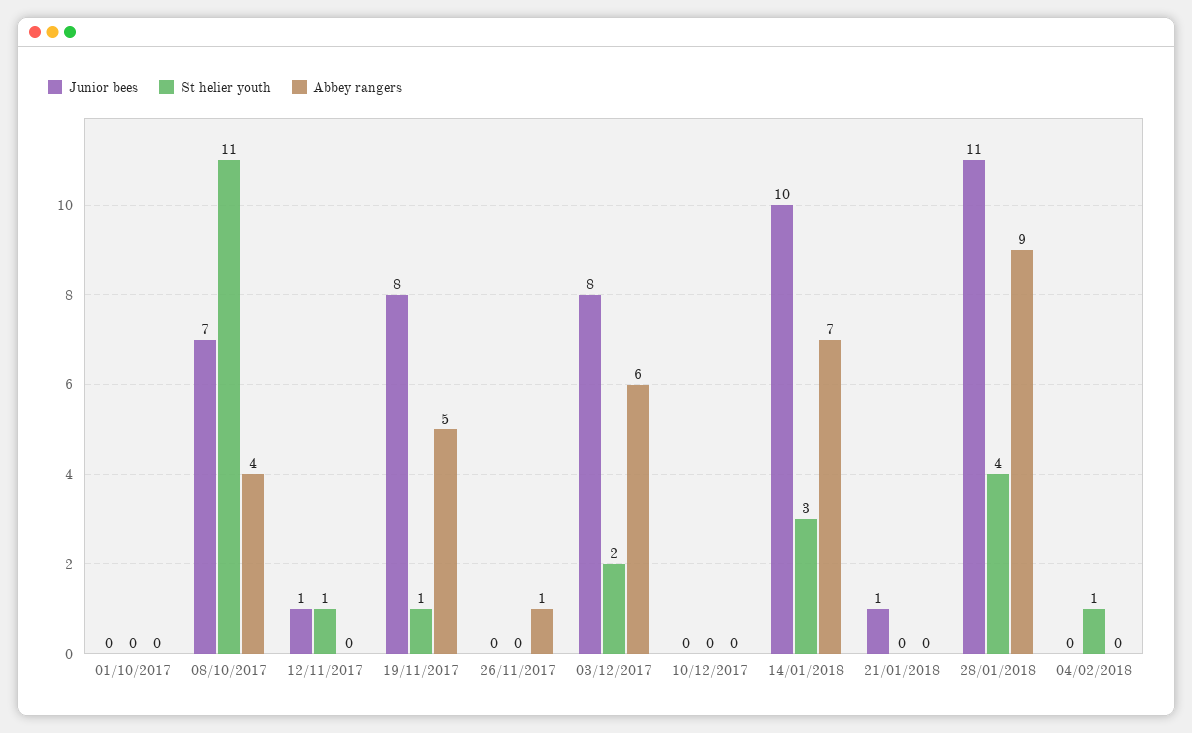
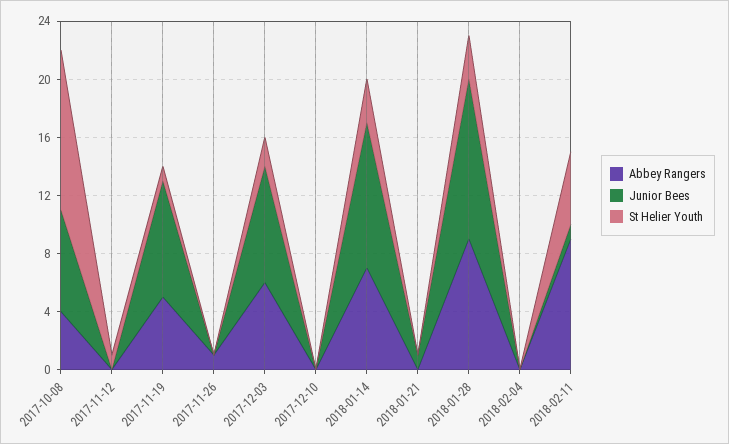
Junior bees, 01/10/2017: 0 -> none
St helier youth, 01/10/2017: 0 -> none
Abbey rangers, 01/10/2017: 0 -> none
Junior bees, 12/11/2017: 1 -> 0
St helier youth, 28/01/2018: 4 -> 3
St helier youth, 04/02/2018: 1 -> 0
Abbey rangers, 2018-02-11: none -> 9
Junior bees, 2018-02-11: none -> 1
St helier youth, 2018-02-11: none -> 5

